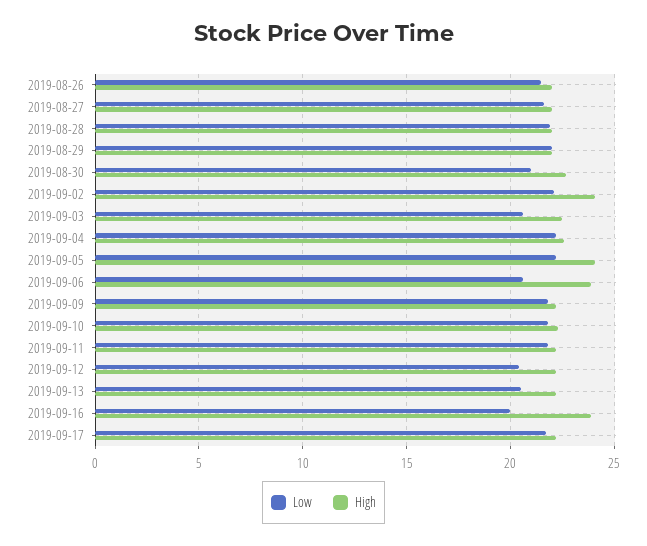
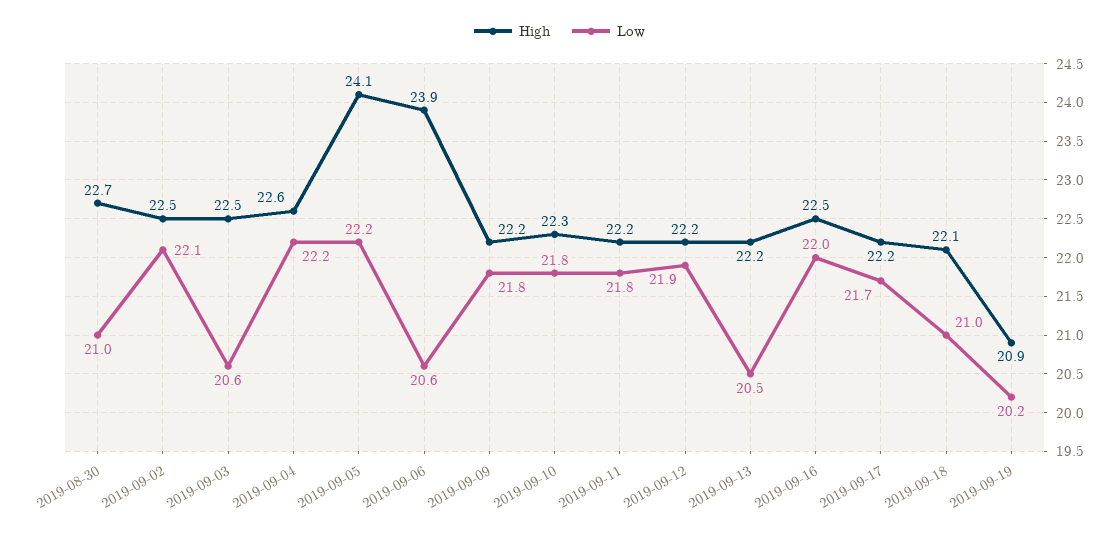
Low, 2019-08-26: 21.5 -> none
High, 2019-08-26: 22 -> none
Low, 2019-08-27: 21.5 -> none
High, 2019-08-27: 22 -> none
Low, 2019-08-28: 22 -> none
High, 2019-08-28: 22 -> none
Low, 2019-08-29: 22 -> none
High, 2019-08-29: 22 -> none
High, 2019-09-02: 24 -> 22.5
Low, 2019-09-12: 20.5 -> 21.9
Low, 2019-09-16: 20 -> 22
High, 2019-09-16: 24 -> 22.5
High, 2019-09-18: none -> 22.1
Low, 2019-09-18: none -> 21
High, 2019-09-19: none -> 20.9
Low, 2019-09-19: none -> 20.2

